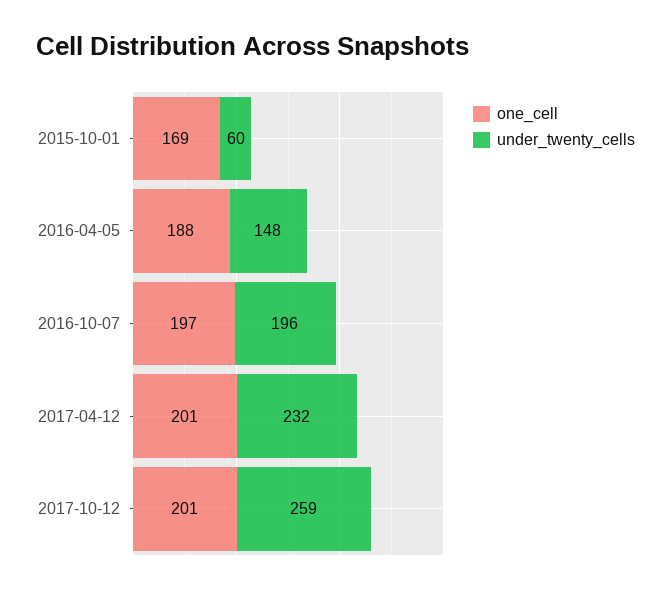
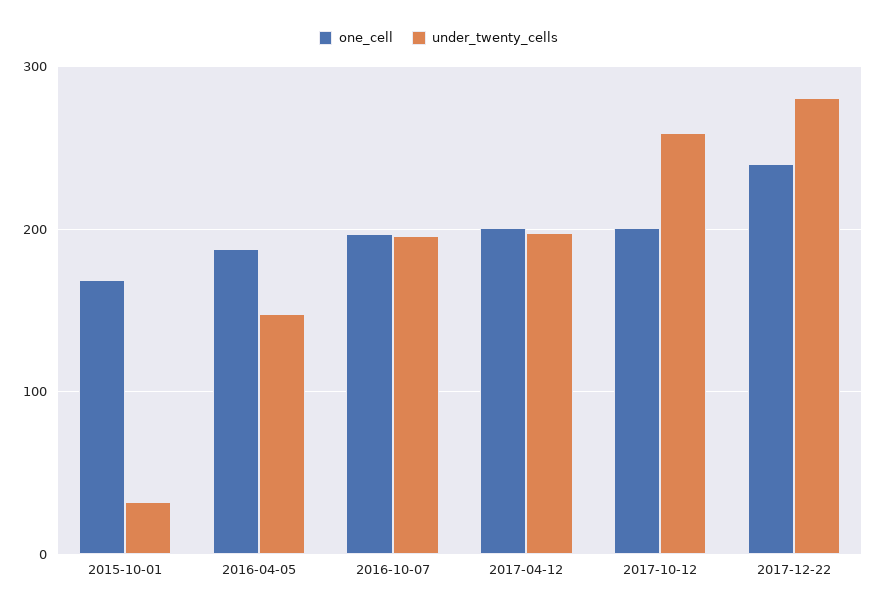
under_twenty_cells, 2015-10-01: 60 -> 30
under_twenty_cells, 2017-04-12: 232 -> 200
one_cell, 2017-12-22: none -> 240
under_twenty_cells, 2017-12-22: none -> 280

